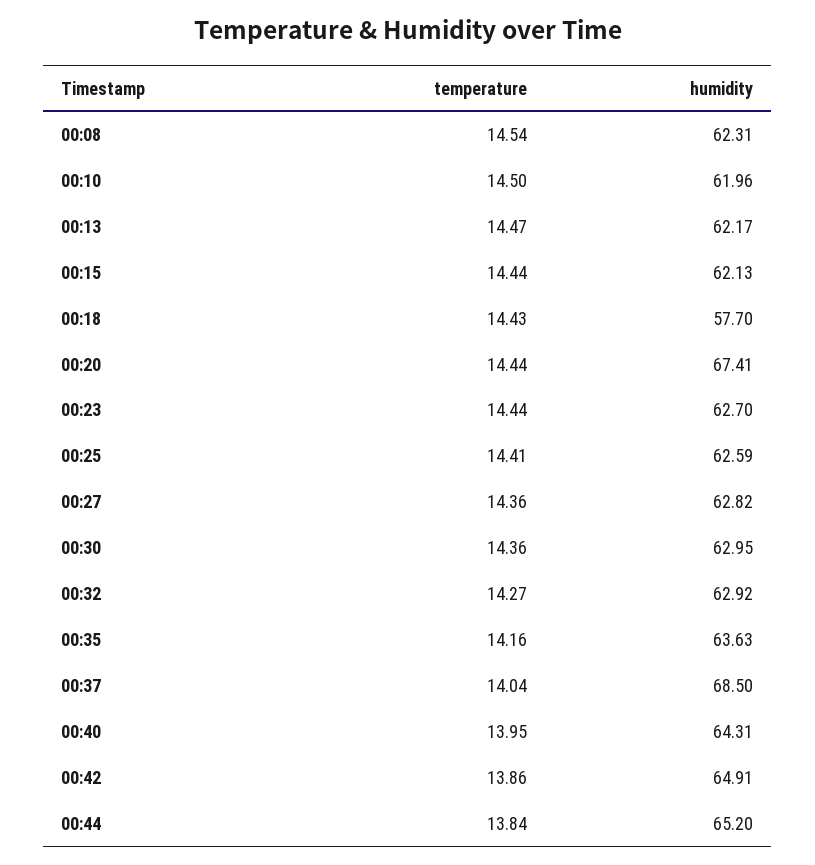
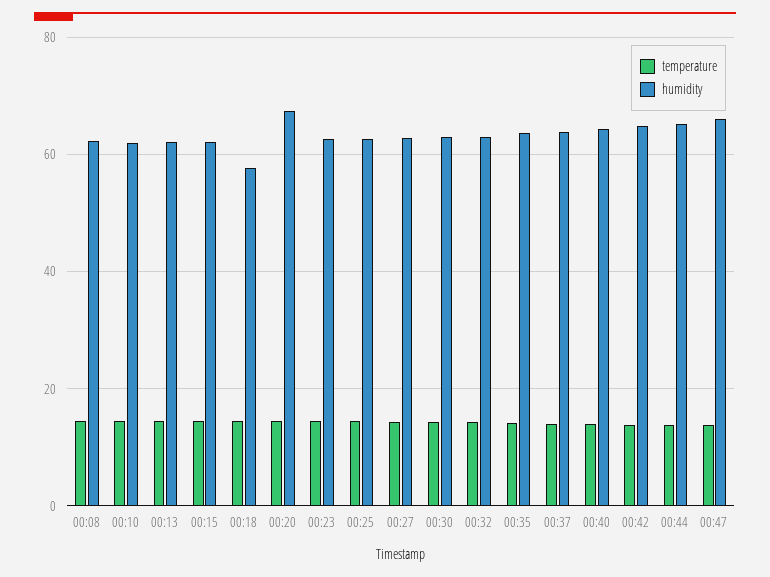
humidity, 00:37: 68.5 -> 64
temperature, 00:47: none -> 14
humidity, 00:47: none -> 66

